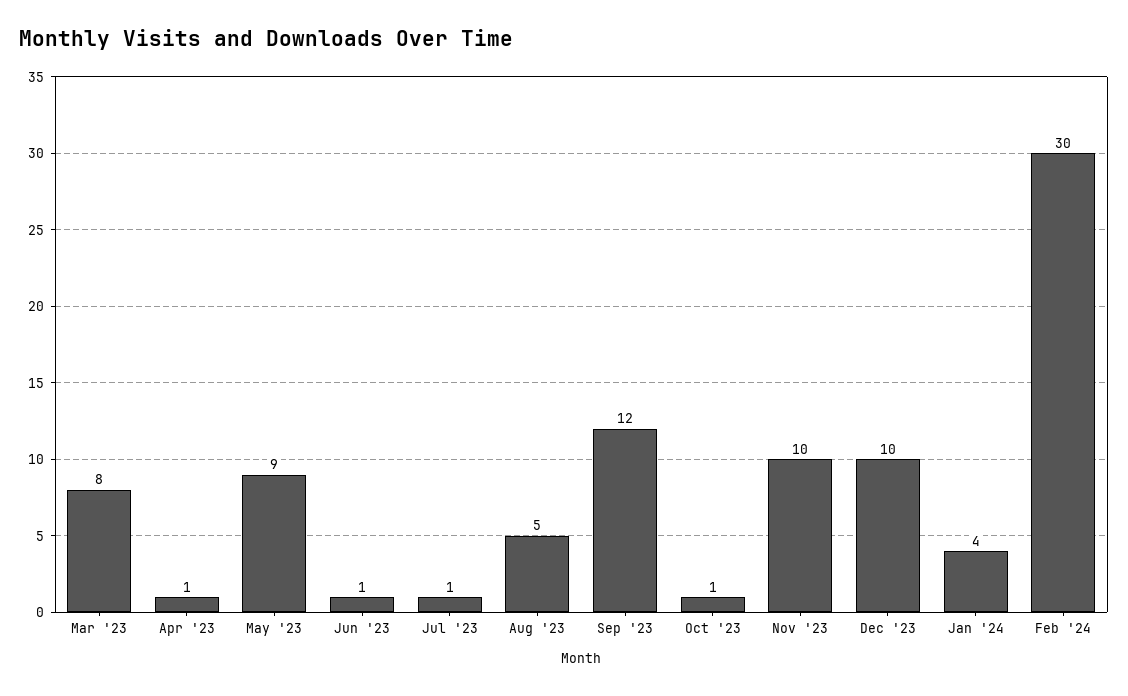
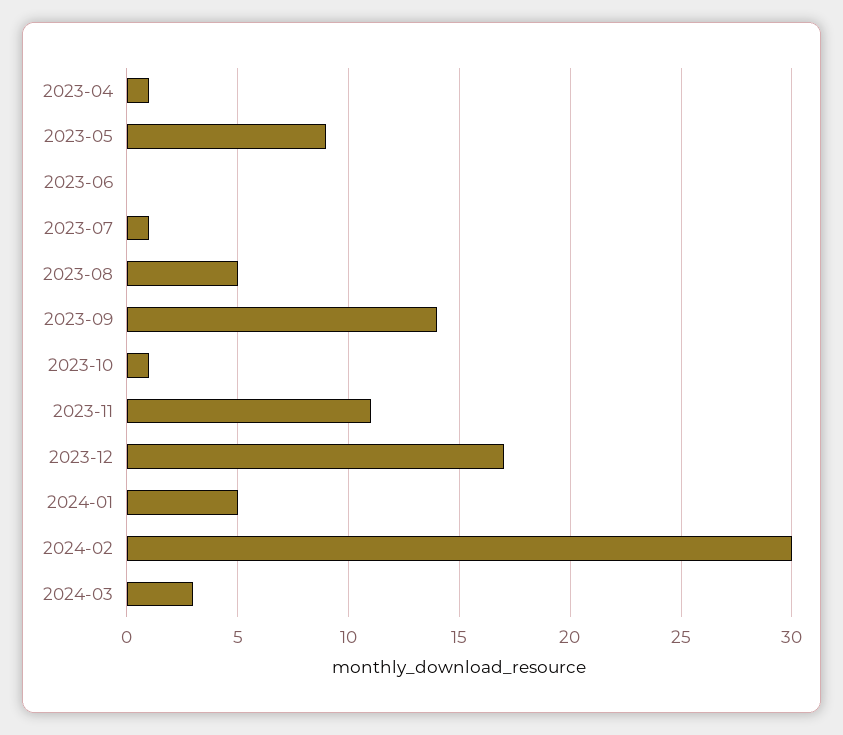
Mar '23: 8 -> none
Jun '23: 1 -> 0
Sep '23: 12 -> 14
Nov '23: 10 -> 11
Dec '23: 10 -> 17
Jan '24: 4 -> 5
2024-03: none -> 3

